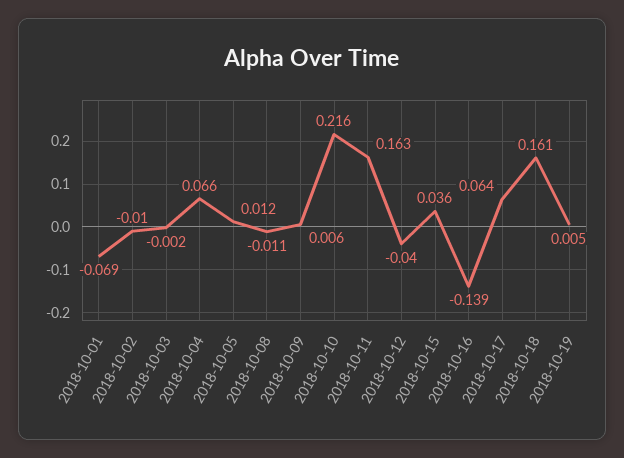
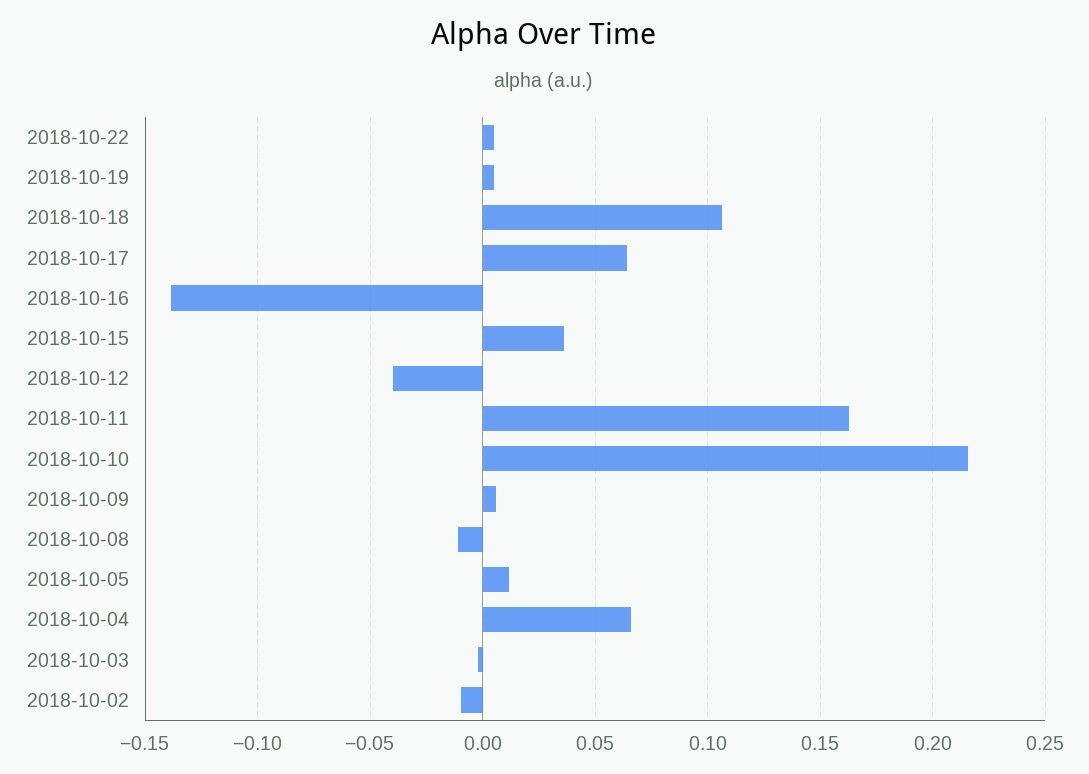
2018-10-01: -0.069 -> none
2018-10-18: 0.161 -> 0.105
2018-10-22: none -> 0.005

